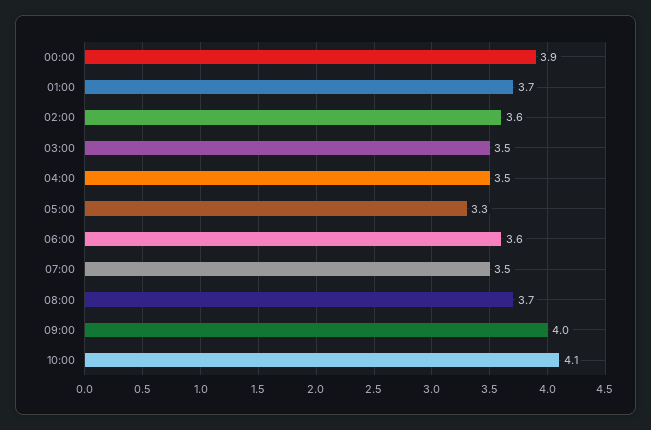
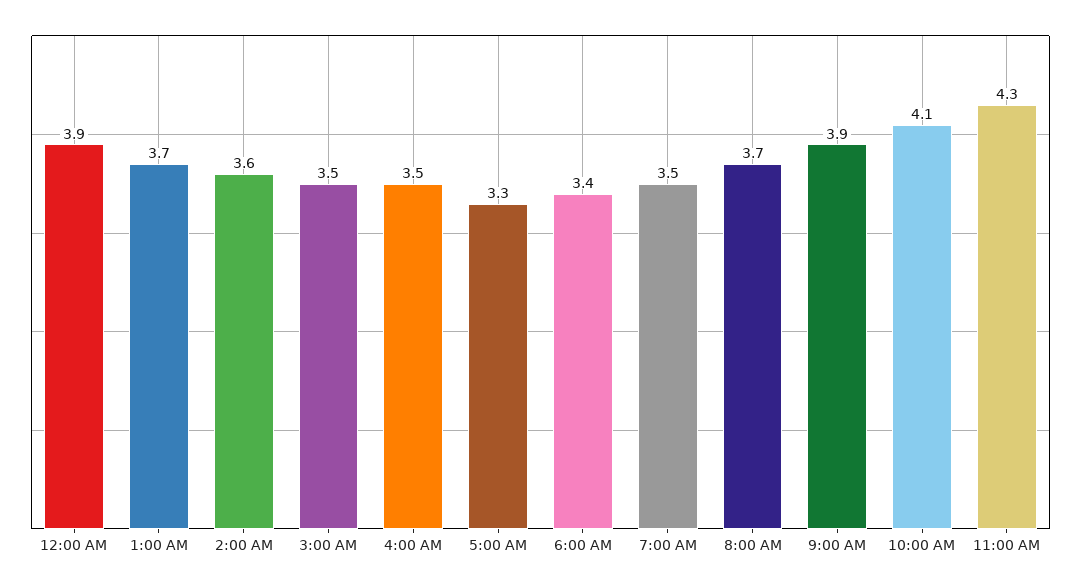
06:00: 3.6 -> 3.4
09:00: 4 -> 3.9
11:00 AM: none -> 4.3

